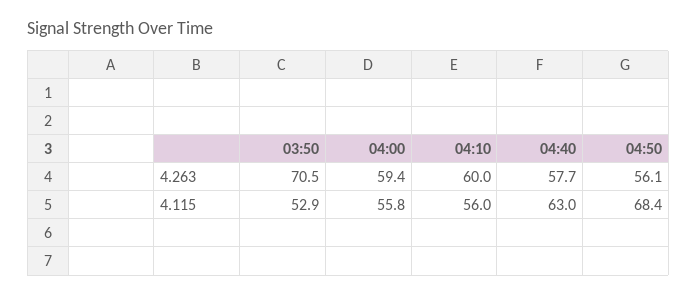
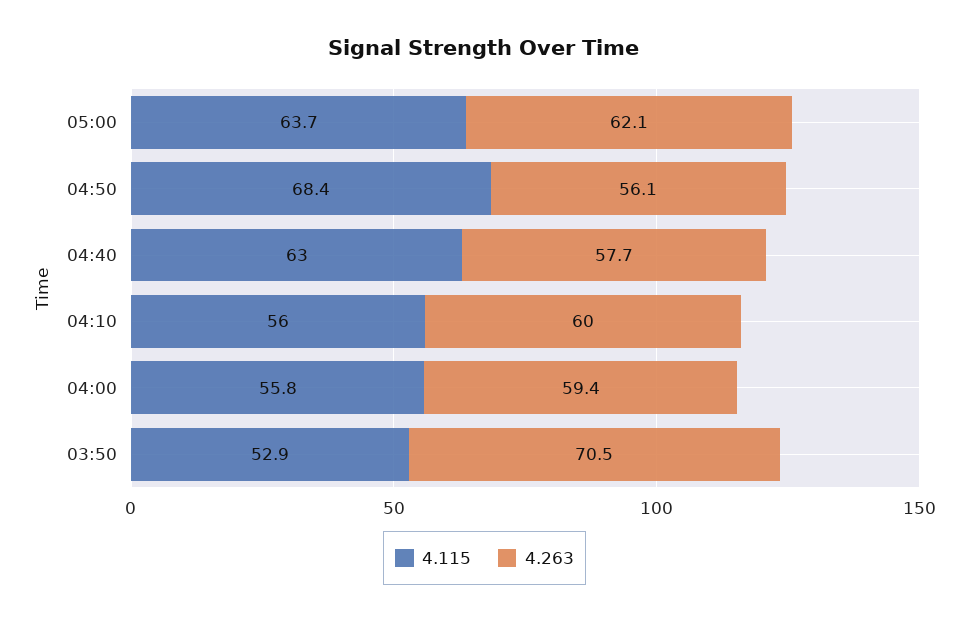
4.115, 05:00: none -> 63.7
4.263, 05:00: none -> 62.1

